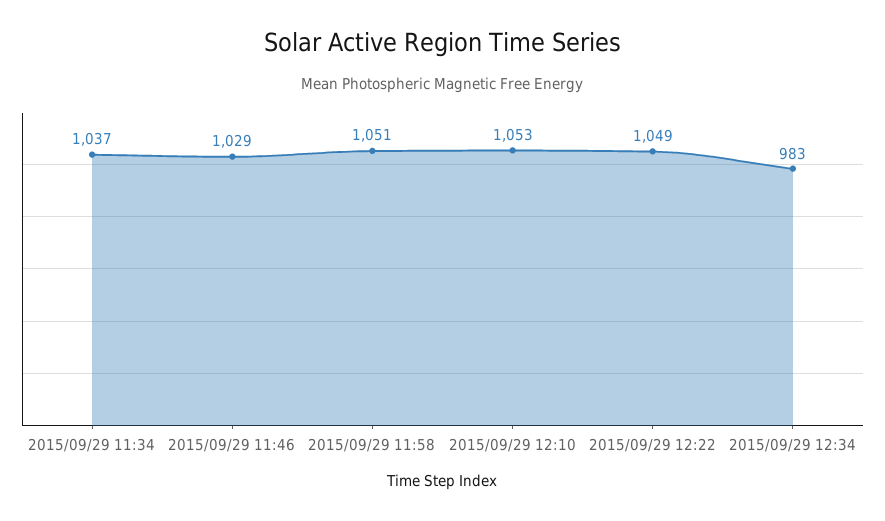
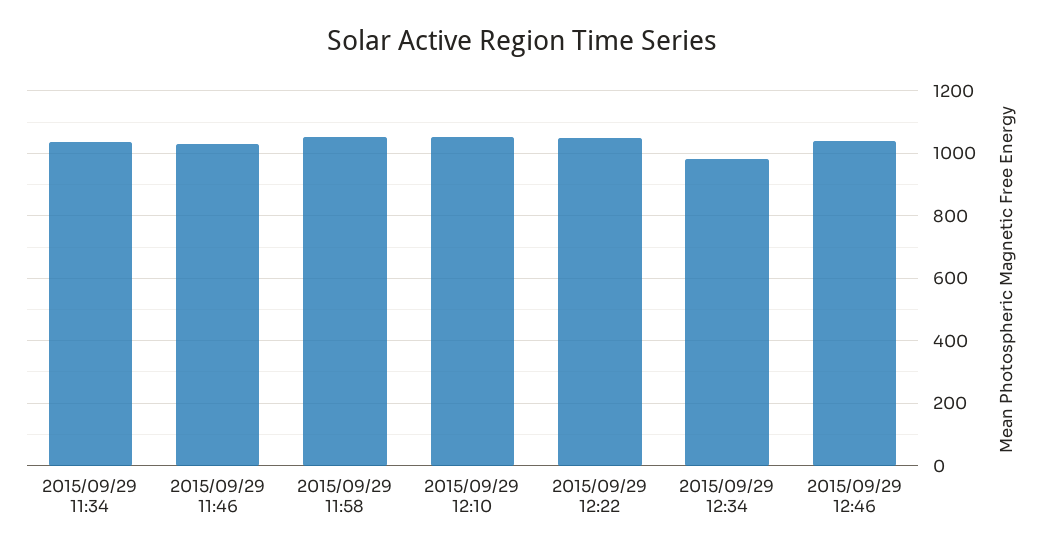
2015/09/29 12:46: none -> 1040

